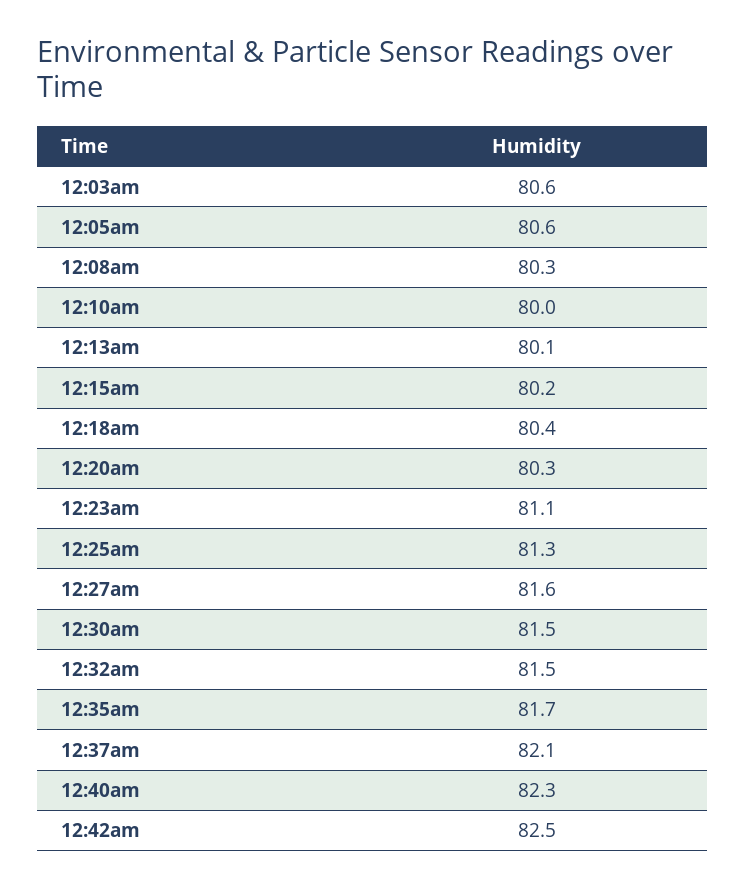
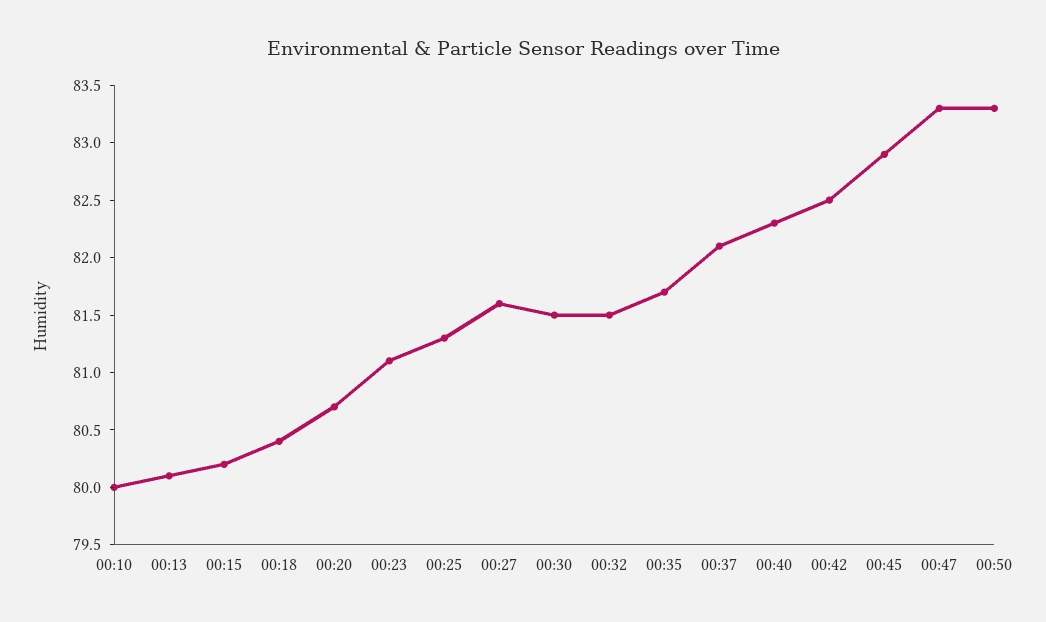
12:03am: 80.6 -> none
12:05am: 80.6 -> none
12:08am: 80.3 -> none
12:20am: 80.3 -> 80.7
00:45: none -> 82.9
00:47: none -> 83.3
00:50: none -> 83.3

